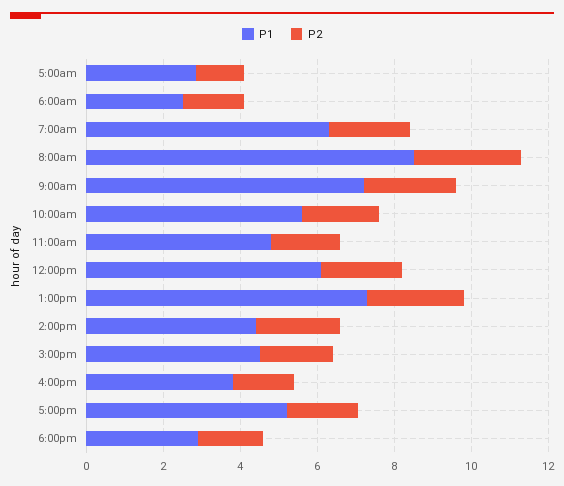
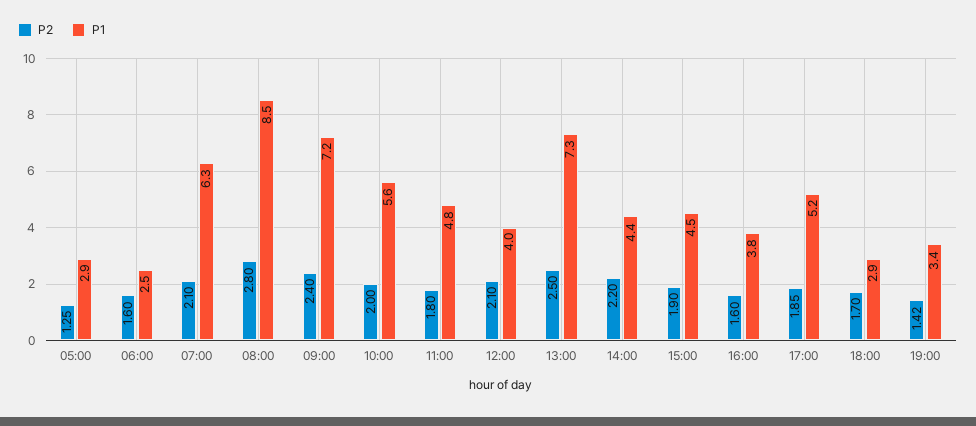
P1, 12:00pm: 6 -> 4
P2, 19:00: none -> 1.42
P1, 19:00: none -> 3.4

